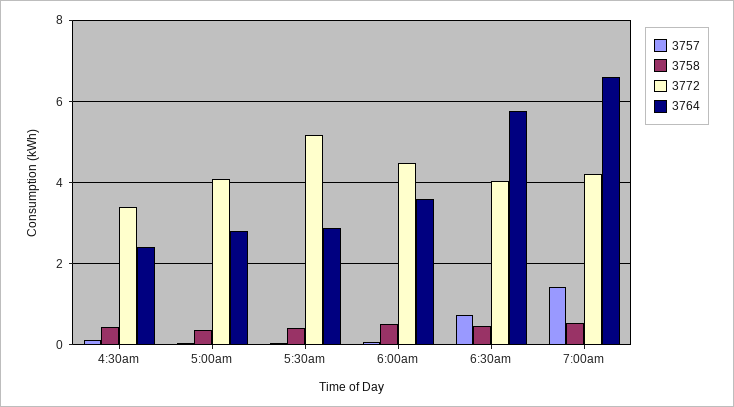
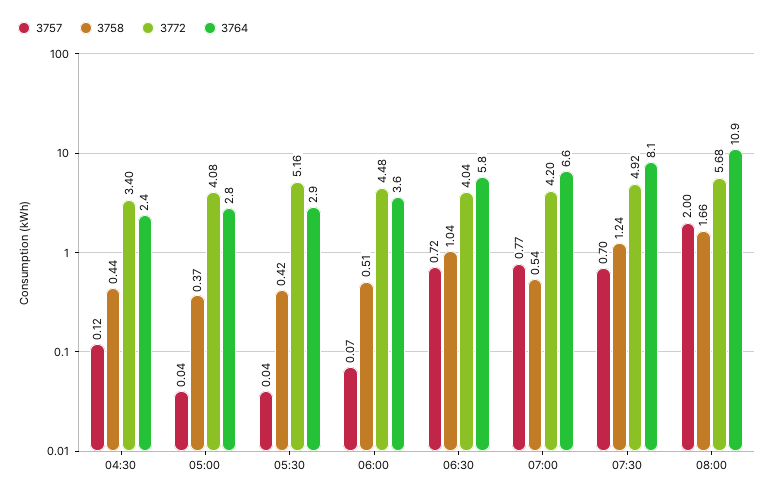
3758, 6:30am: 0.4 -> 1.04
3757, 7:00am: 1.4 -> 0.77
3757, 07:30: none -> 0.7
3758, 07:30: none -> 1.24
3772, 07:30: none -> 4.92
3764, 07:30: none -> 8.1
3757, 08:00: none -> 2
3758, 08:00: none -> 1.66
3772, 08:00: none -> 5.68
3764, 08:00: none -> 10.9

